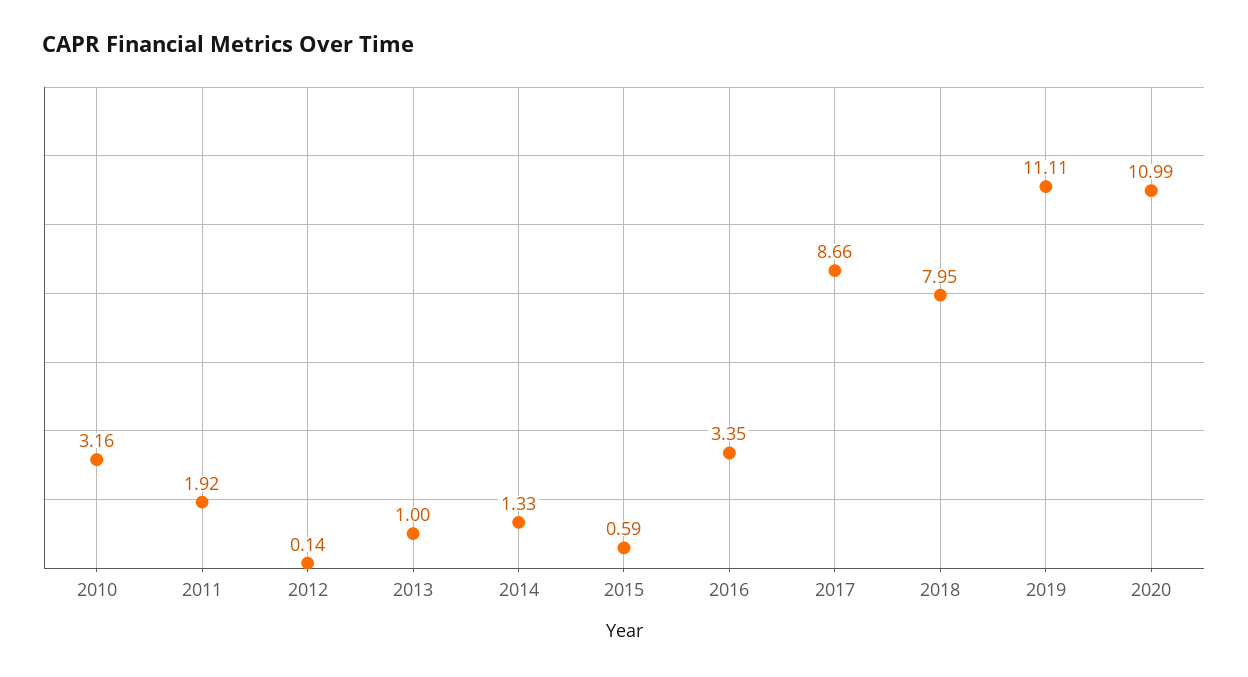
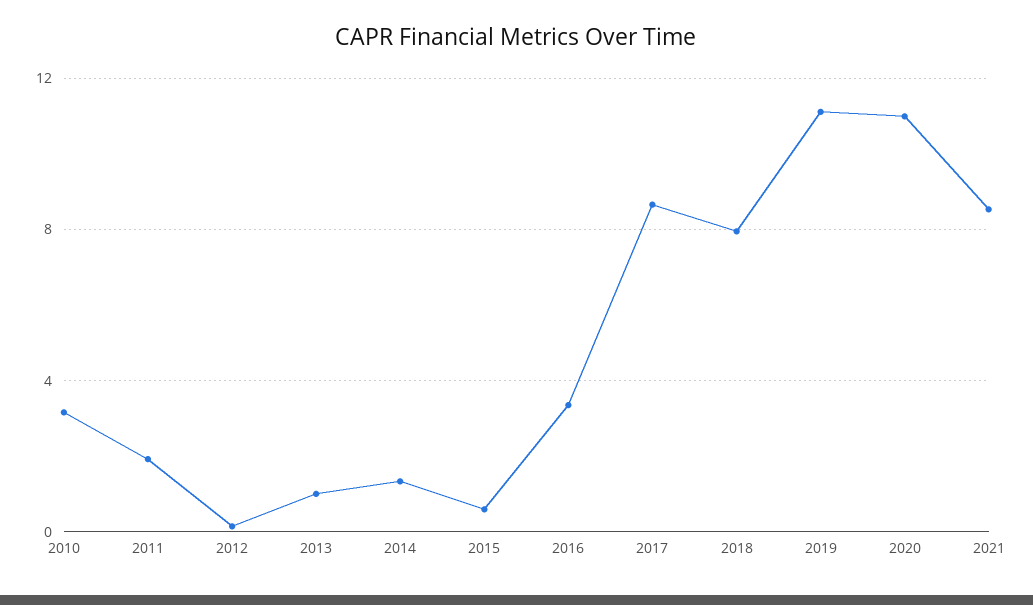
2021: none -> 8.5

